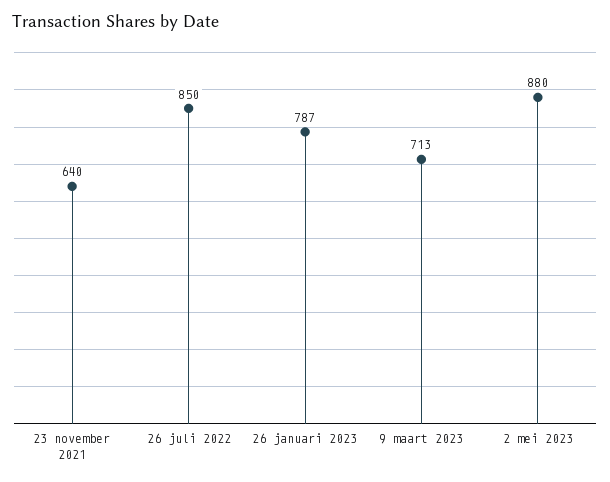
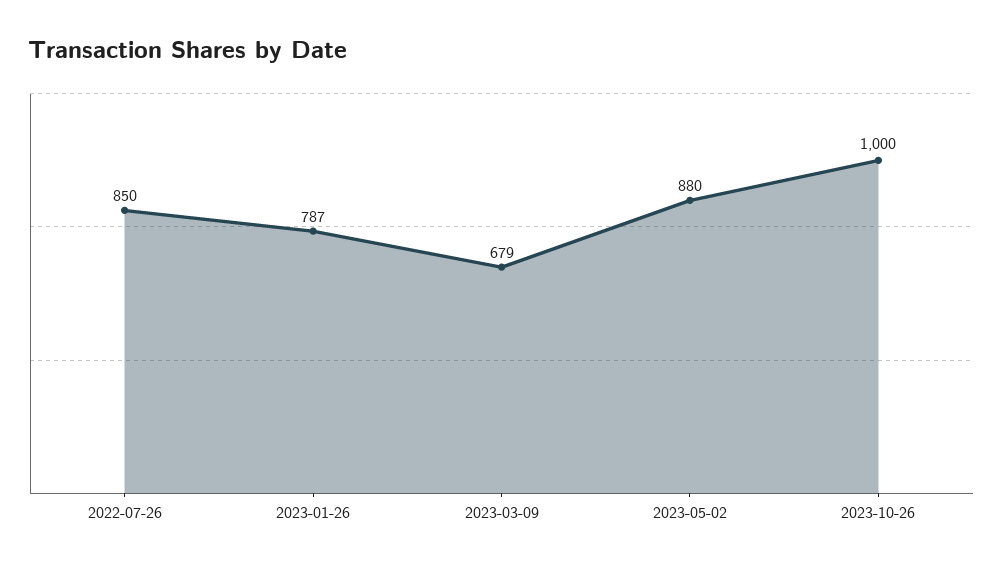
23 november 2021: 640 -> none
9 maart 2023: 713 -> 679
2023-10-26: none -> 1000

